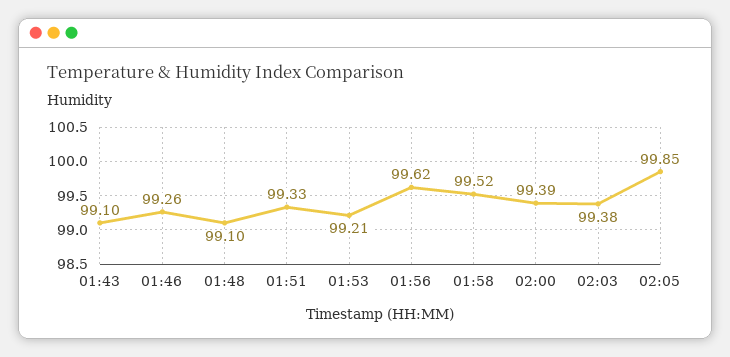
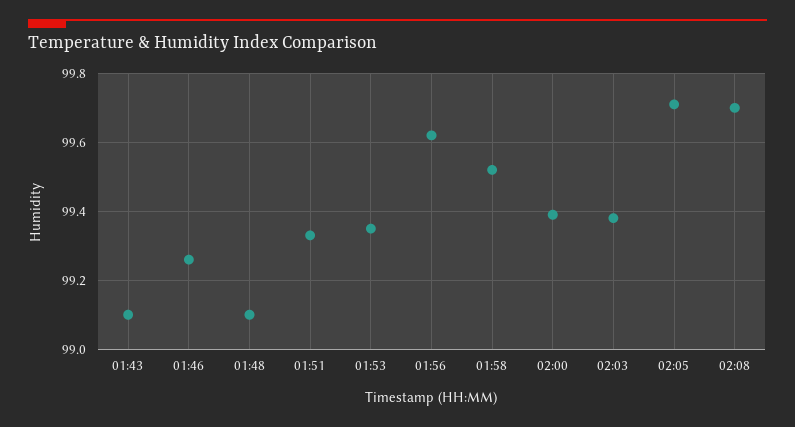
01:53: 99.21 -> 99.35
02:05: 99.85 -> 99.7
02:08: none -> 99.7

